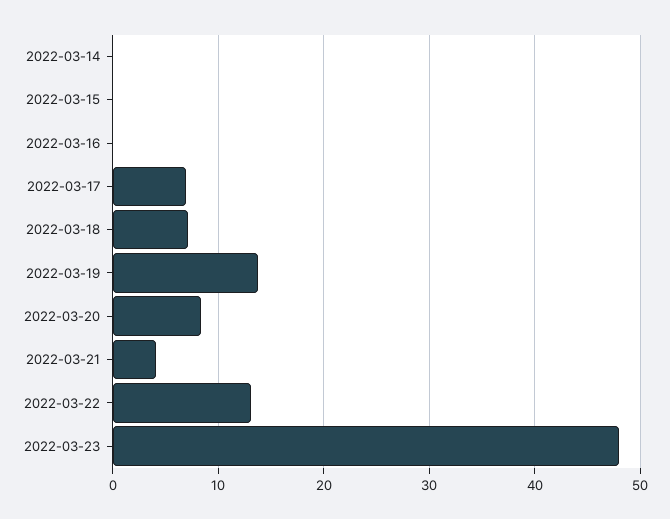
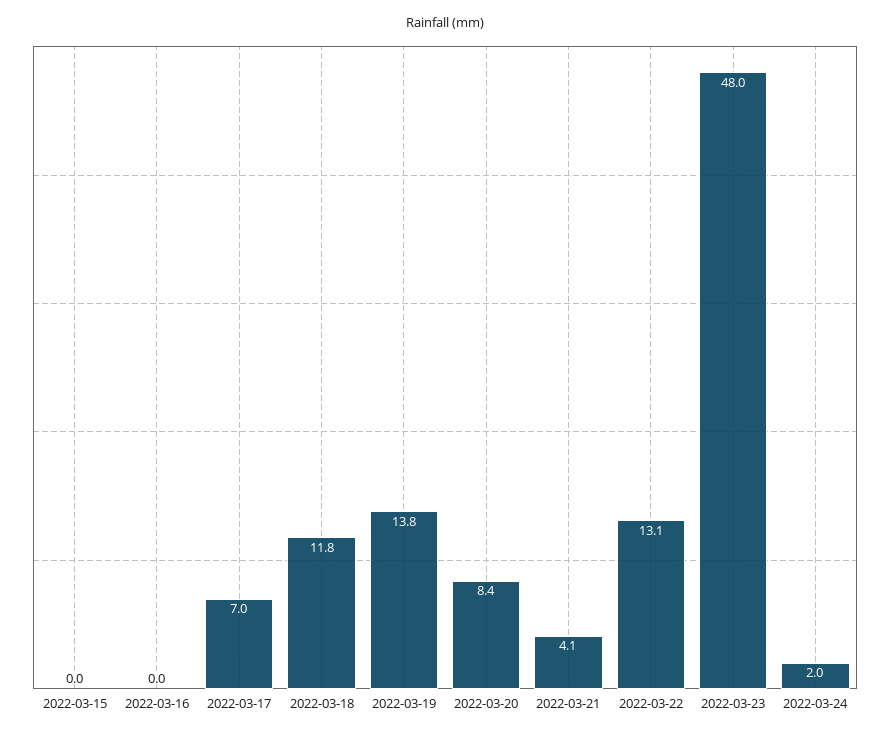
2022-03-14: 0 -> none
2022-03-18: 7 -> 11.8
2022-03-24: none -> 2

